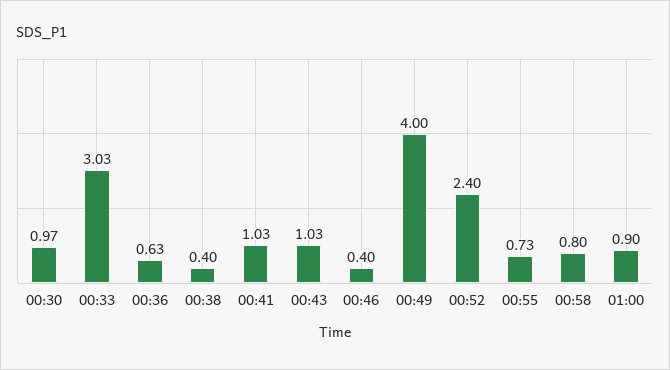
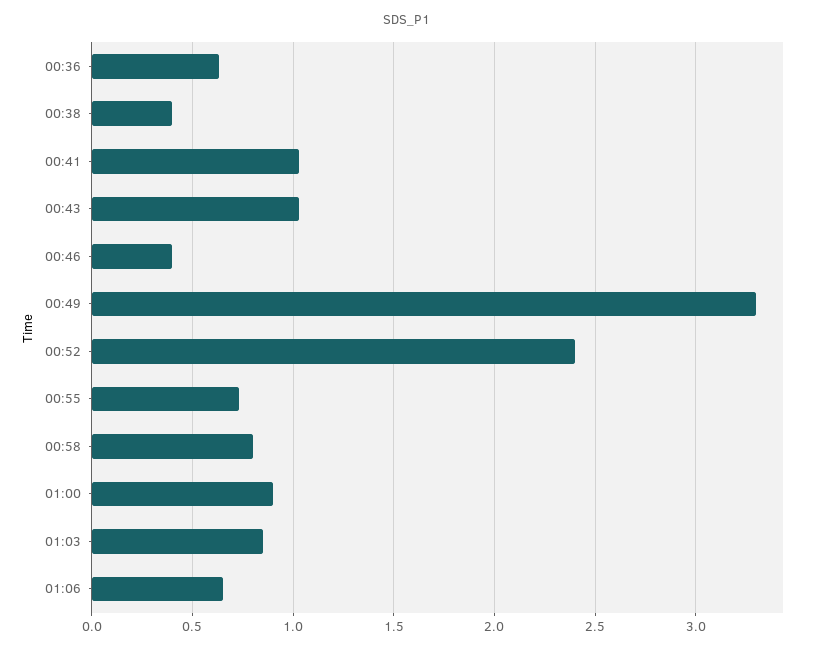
00:30: 0.97 -> none
00:33: 3.03 -> none
00:49: 4 -> 3.3
01:03: none -> 0.85
01:06: none -> 0.65

